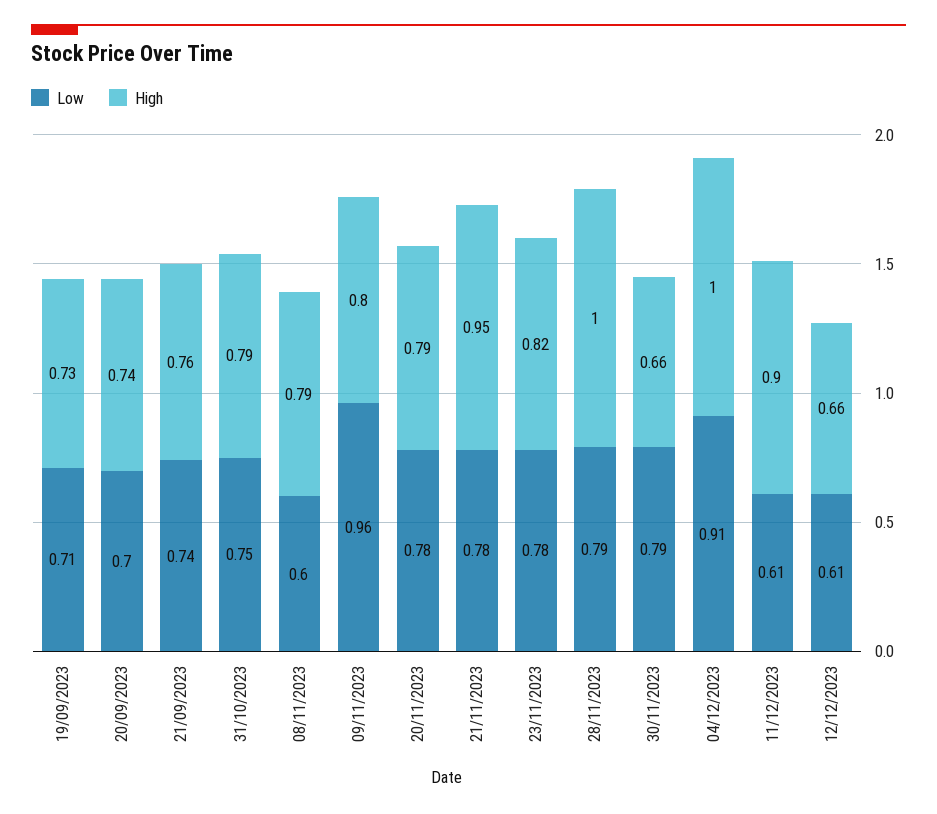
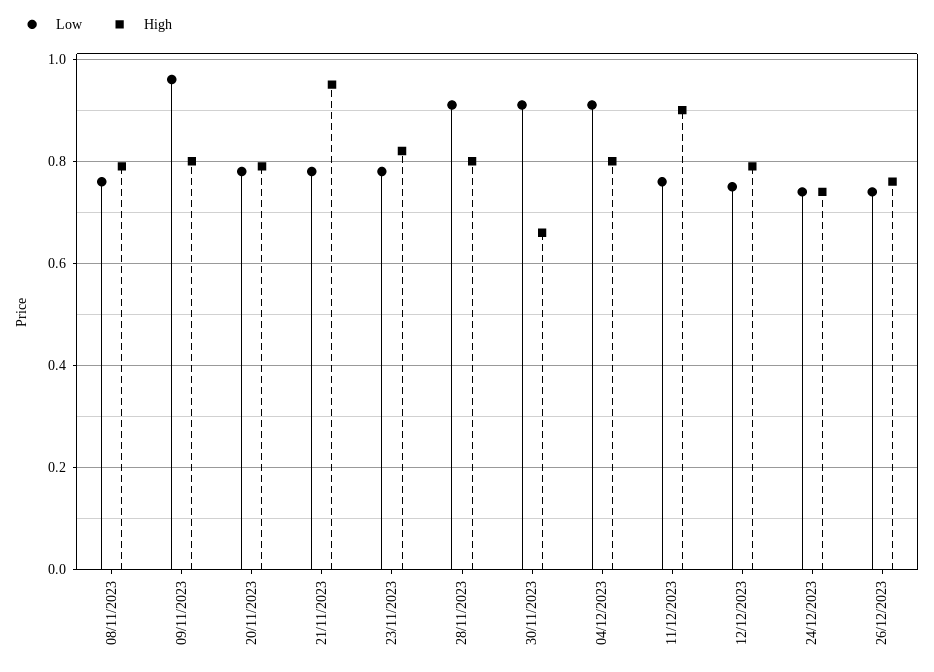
Low, 19/09/2023: 0.71 -> none
High, 19/09/2023: 0.73 -> none
Low, 20/09/2023: 0.7 -> none
High, 20/09/2023: 0.74 -> none
Low, 21/09/2023: 0.74 -> none
High, 21/09/2023: 0.76 -> none
Low, 31/10/2023: 0.75 -> none
High, 31/10/2023: 0.79 -> none
Low, 08/11/2023: 0.6 -> 0.75
Low, 28/11/2023: 0.79 -> 0.9
High, 28/11/2023: 1 -> 0.8
Low, 30/11/2023: 0.79 -> 0.9
High, 04/12/2023: 1 -> 0.8
Low, 11/12/2023: 0.61 -> 0.75
Low, 12/12/2023: 0.61 -> 0.75
High, 12/12/2023: 0.66 -> 0.8
Low, 24/12/2023: none -> 0.75
High, 24/12/2023: none -> 0.75
Low, 26/12/2023: none -> 0.75
High, 26/12/2023: none -> 0.75

